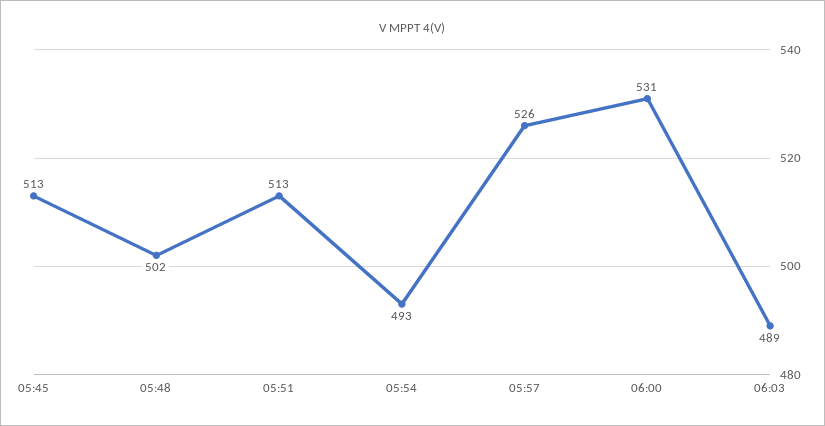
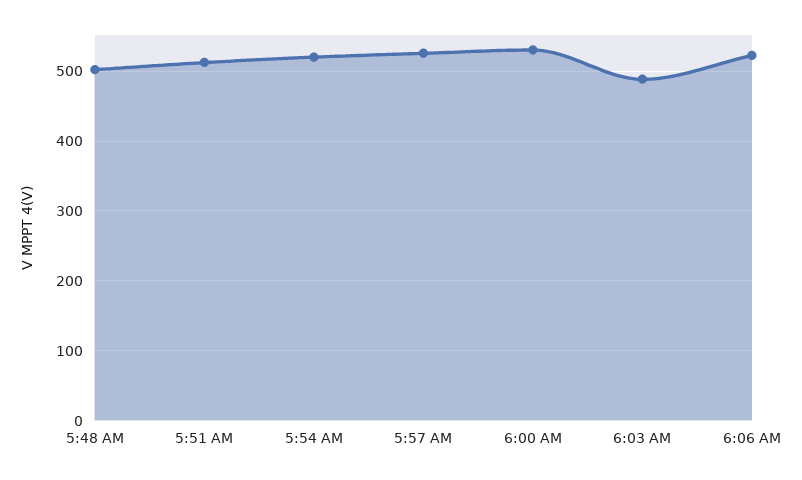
05:45: 513 -> none
05:54: 493 -> 520
6:06 AM: none -> 520

